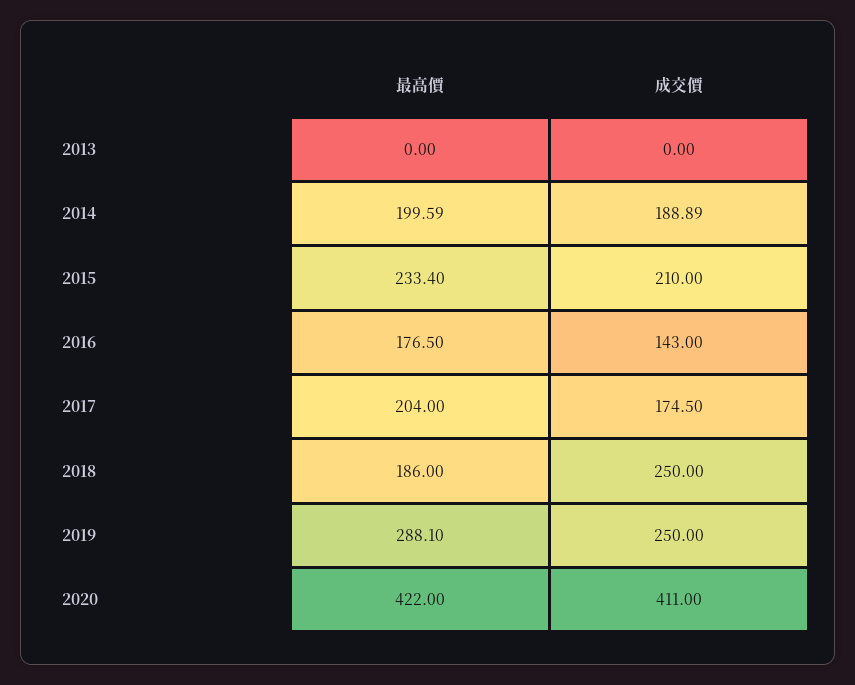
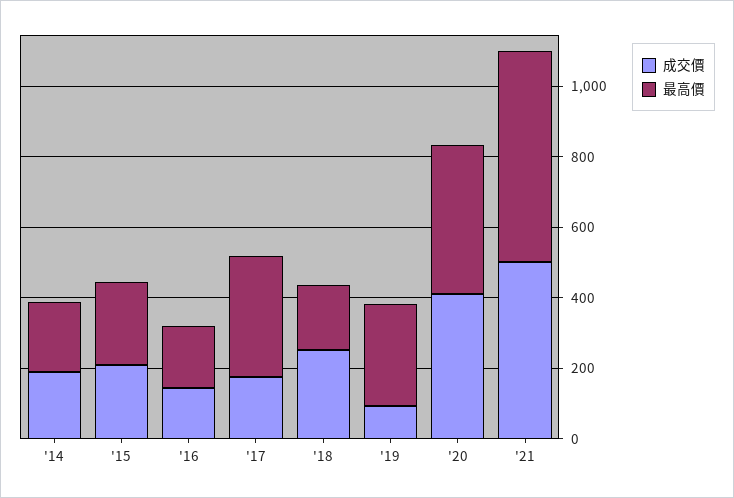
最高價, 2013: 0 -> none
成交價, 2013: 0 -> none
最高價, 2017: 204 -> 350
成交價, 2019: 250 -> 100
成交價, '21: none -> 500
最高價, '21: none -> 600

